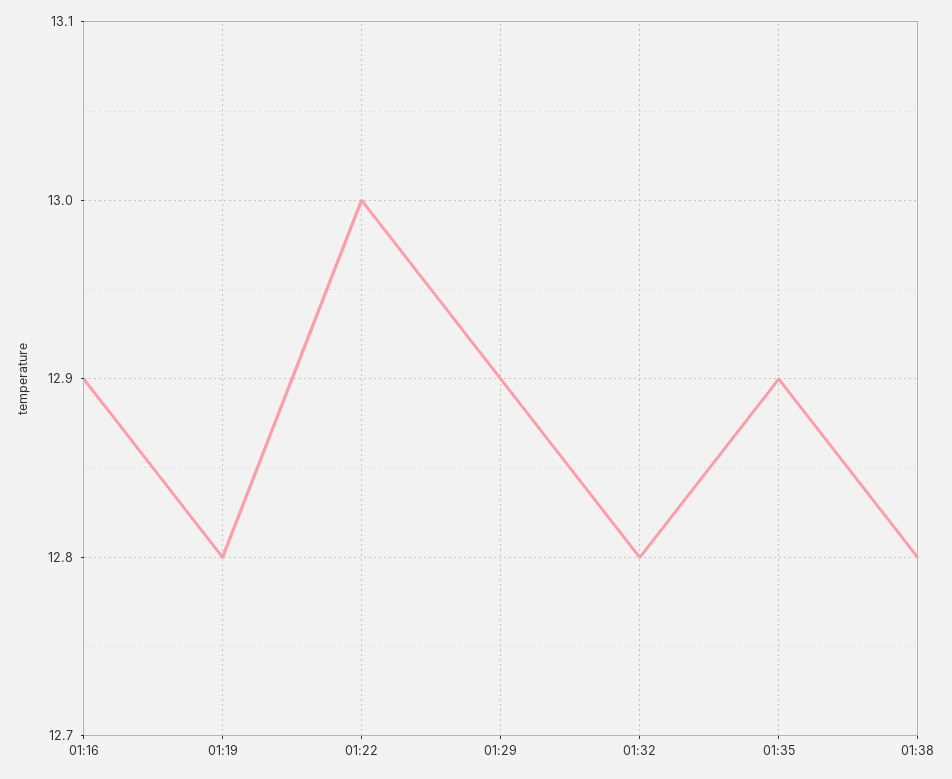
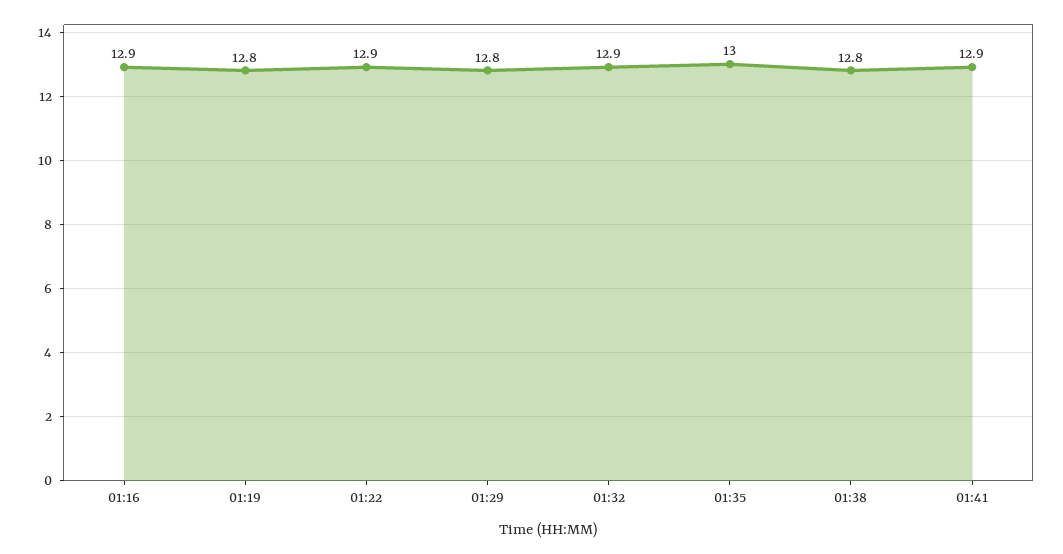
01:22: 13 -> 12.9
01:29: 12.9 -> 12.8
01:32: 12.8 -> 12.9
01:35: 12.9 -> 13
01:41: none -> 12.9

